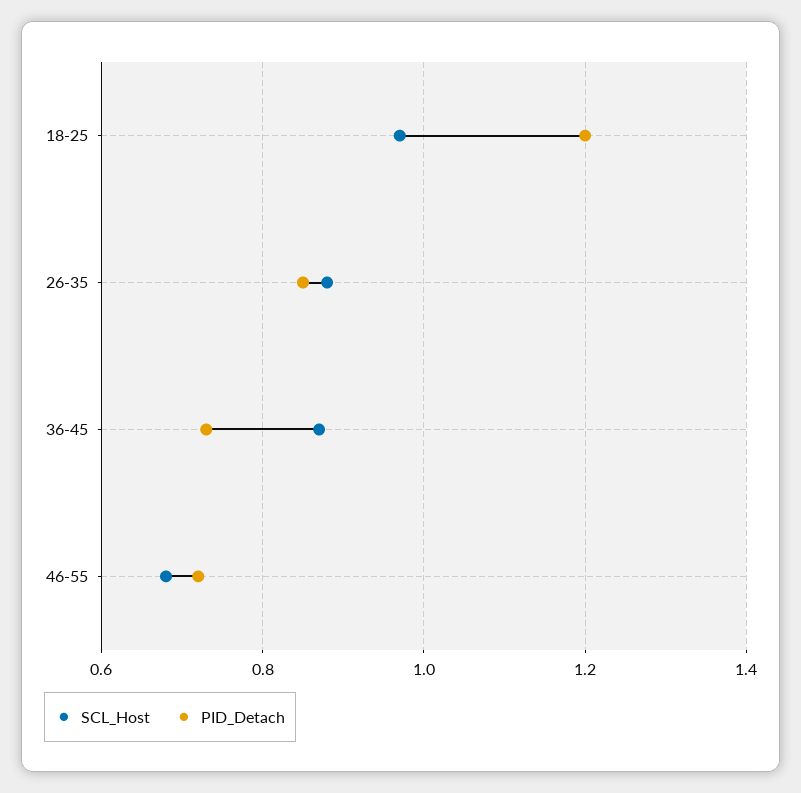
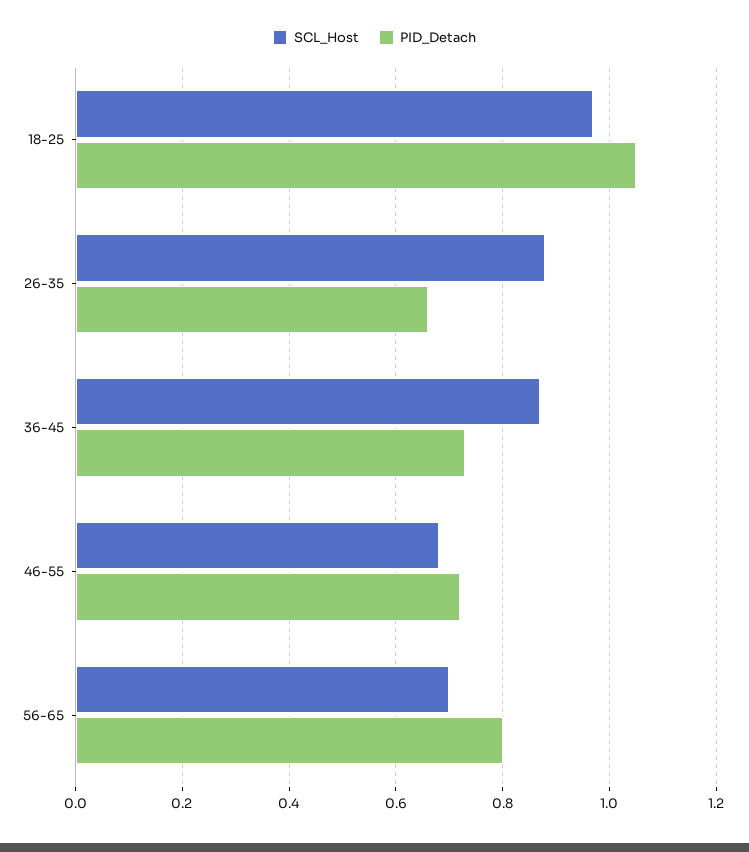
PID_Detach, 18-25: 1.2 -> 1.05
PID_Detach, 26-35: 0.85 -> 0.65
SCL_Host, 56-65: none -> 0.7
PID_Detach, 56-65: none -> 0.8

